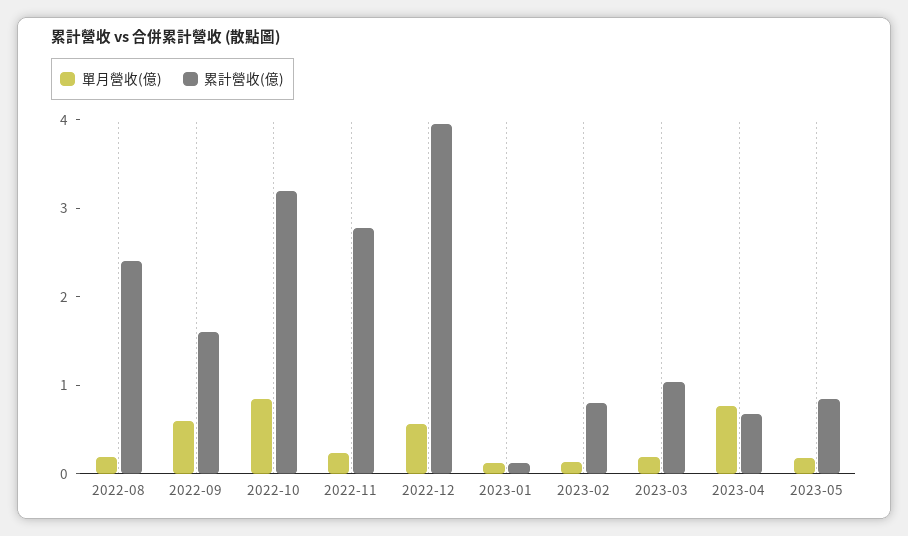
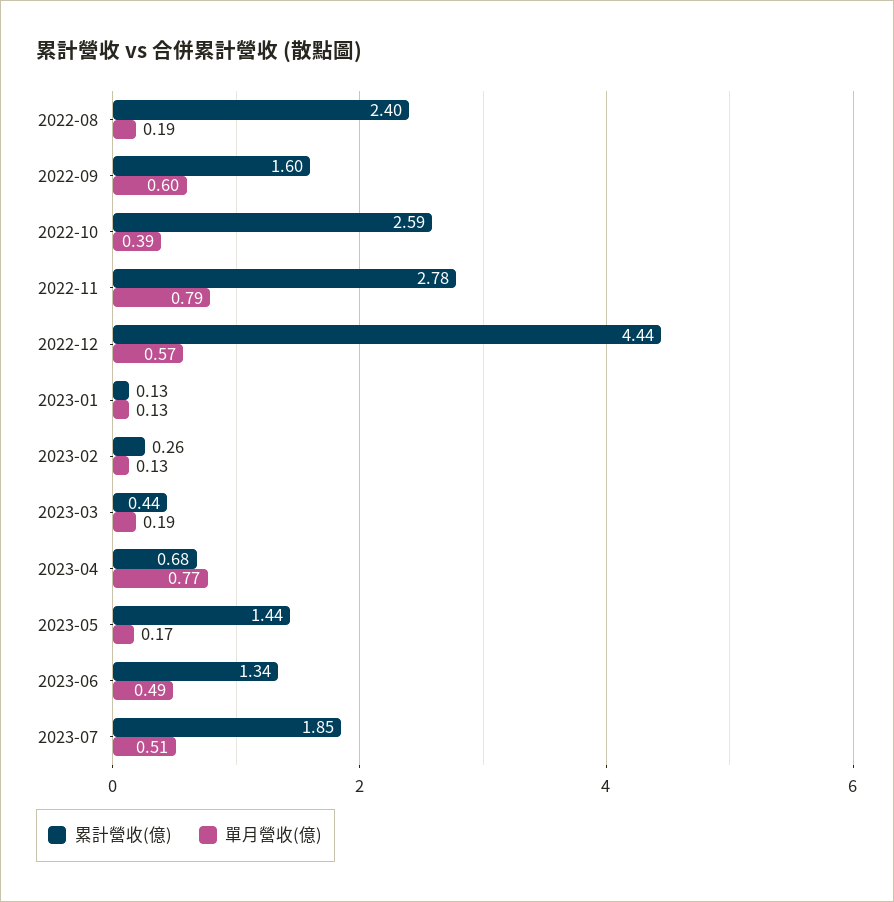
單月營收(億), 2022-10: 0.8 -> 0.39
累計營收(億), 2022-10: 3.2 -> 2.59
單月營收(億), 2022-11: 0.2 -> 0.79
累計營收(億), 2022-12: 4 -> 4.44
累計營收(億), 2023-02: 0.8 -> 0.26
累計營收(億), 2023-03: 1 -> 0.44
累計營收(億), 2023-05: 0.8 -> 1.44
累計營收(億), 2023-06: none -> 1.34
單月營收(億), 2023-06: none -> 0.49
累計營收(億), 2023-07: none -> 1.85
單月營收(億), 2023-07: none -> 0.51

